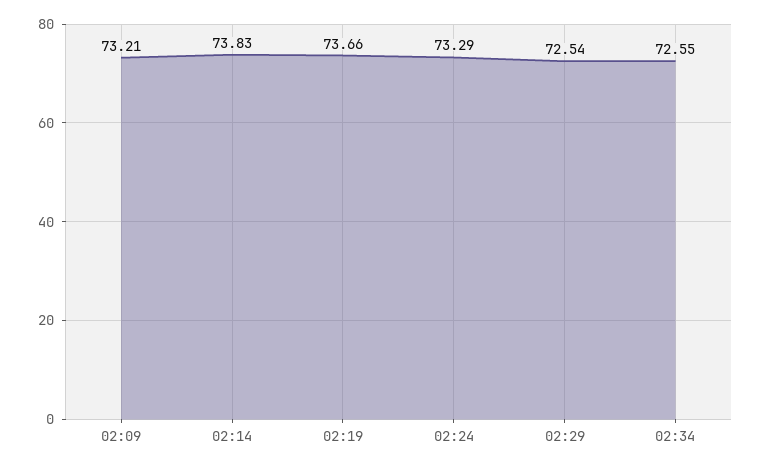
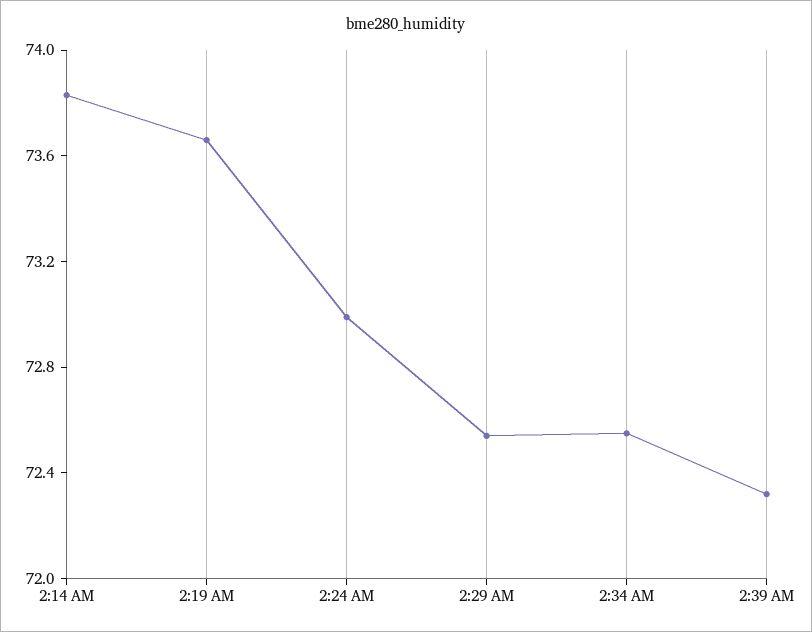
02:09: 73.21 -> none
02:24: 73.29 -> 73
2:39 AM: none -> 72.3

